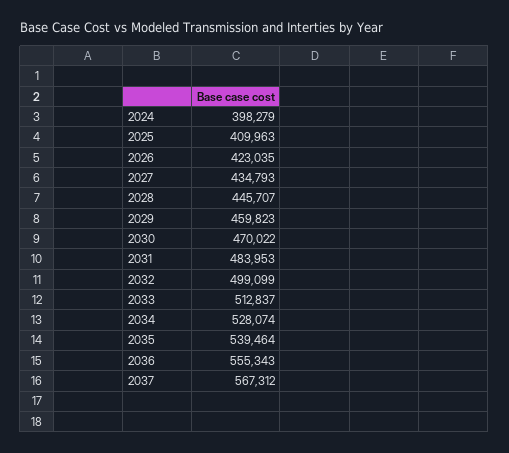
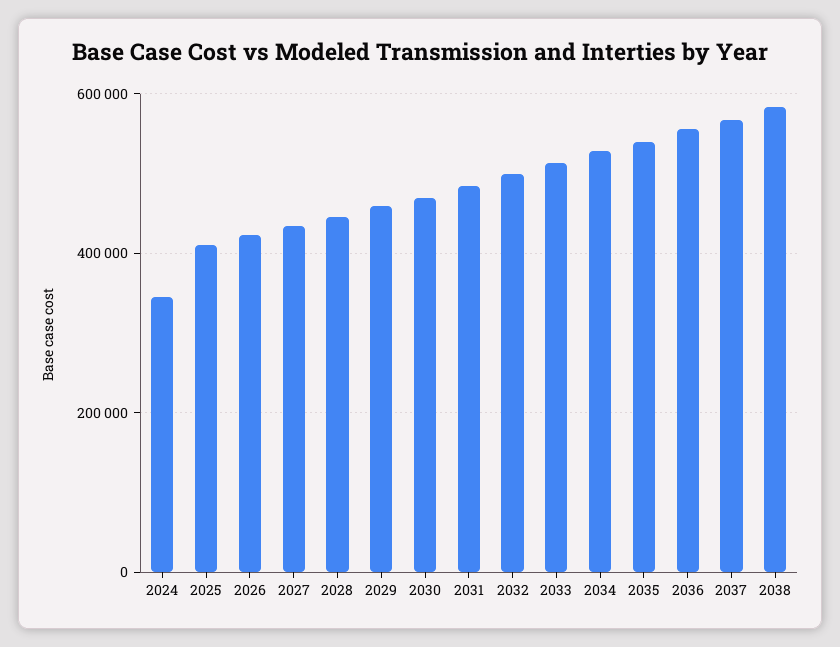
2024: 398279 -> 340000
2038: none -> 580000

